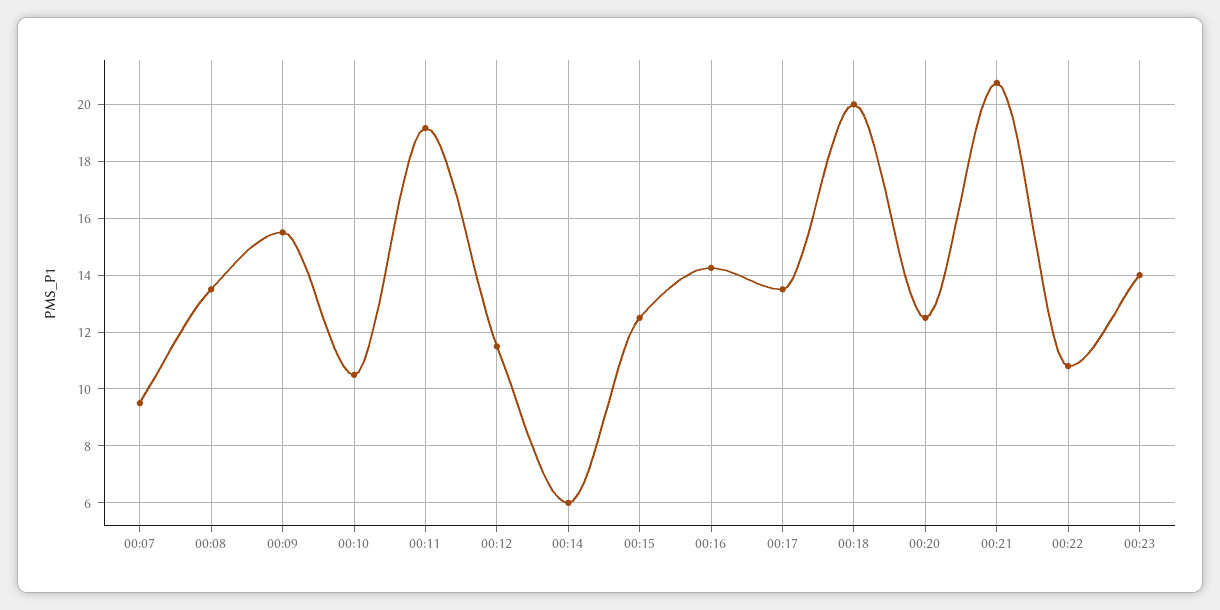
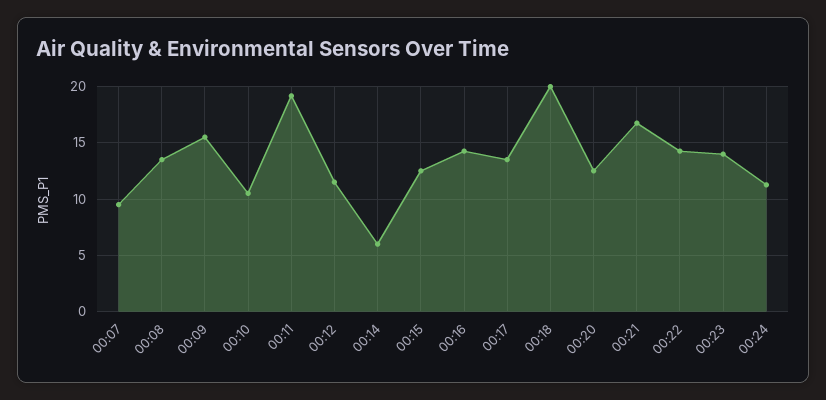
00:21: 20.75 -> 17
00:22: 10.75 -> 14
00:24: none -> 11

